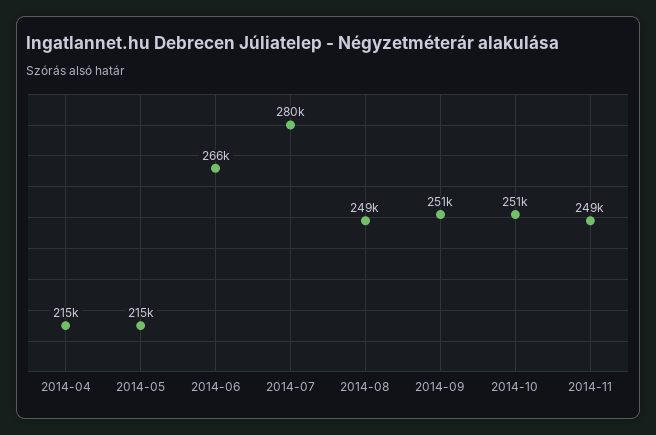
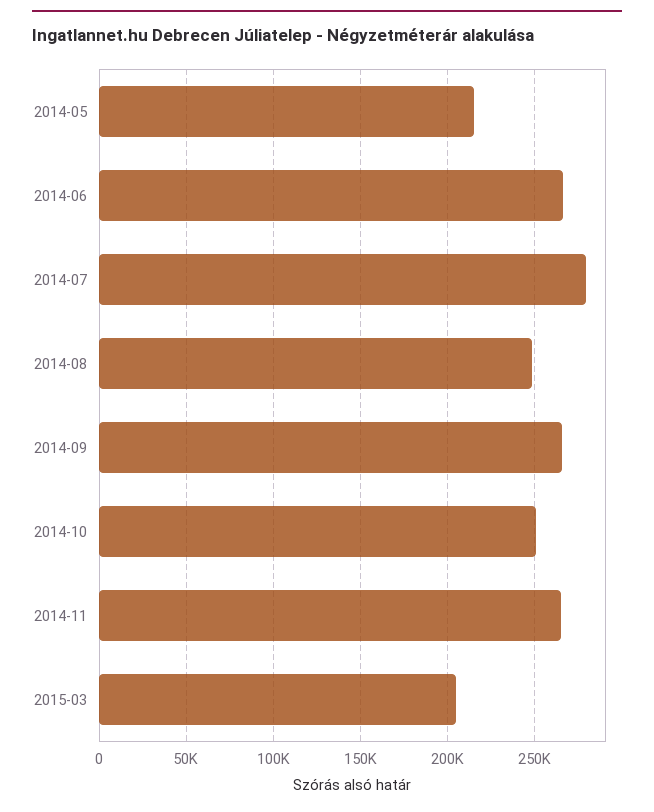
2014-04: 215000 -> none
2014-09: 251000 -> 265000
2014-11: 249000 -> 265000
2015-03: none -> 205000

